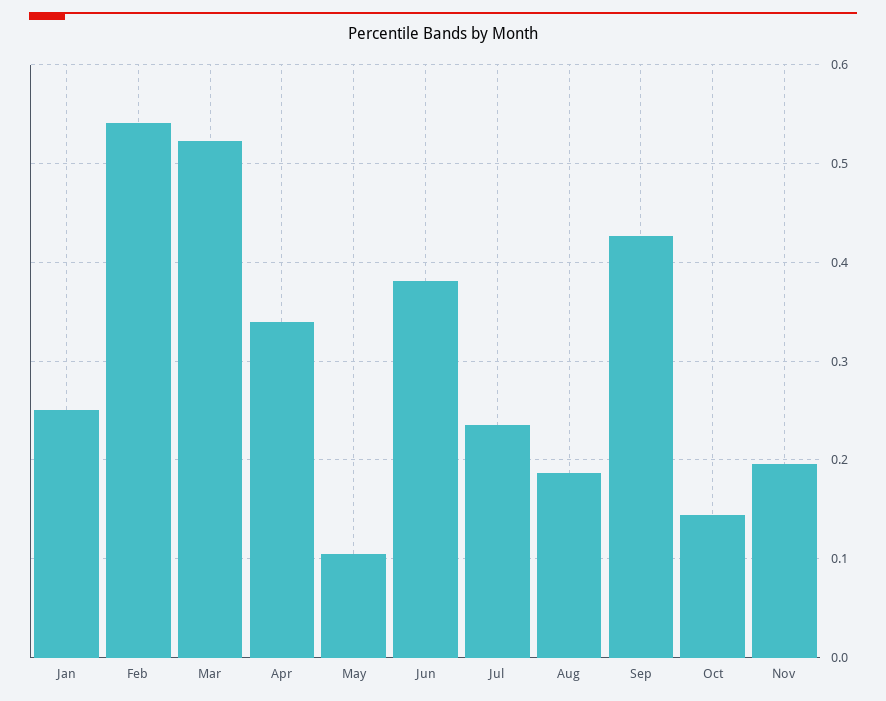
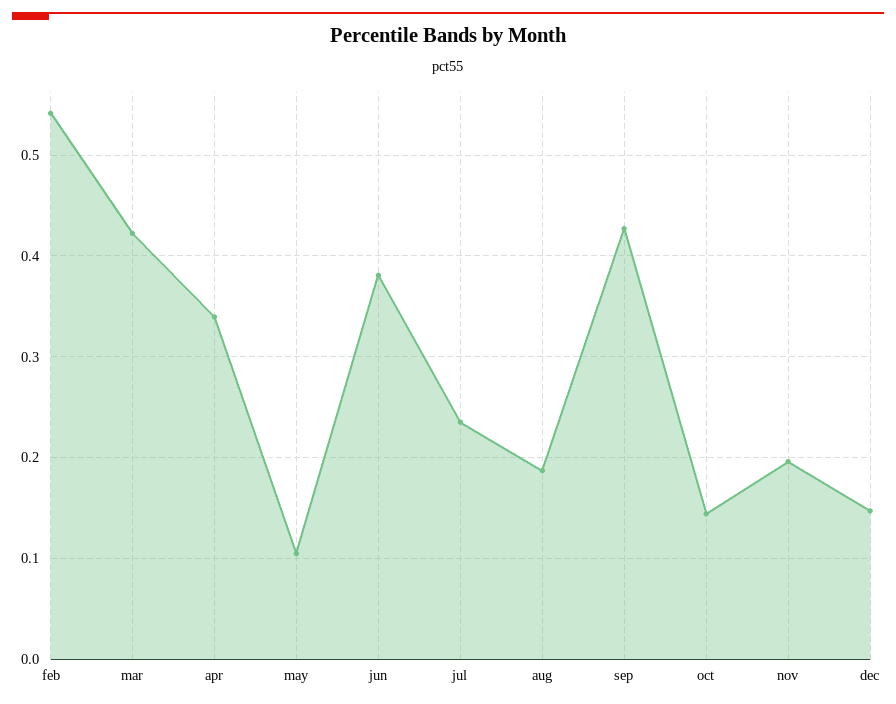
Jan: 0.25 -> none
Mar: 0.52 -> 0.42
dec: none -> 0.15

